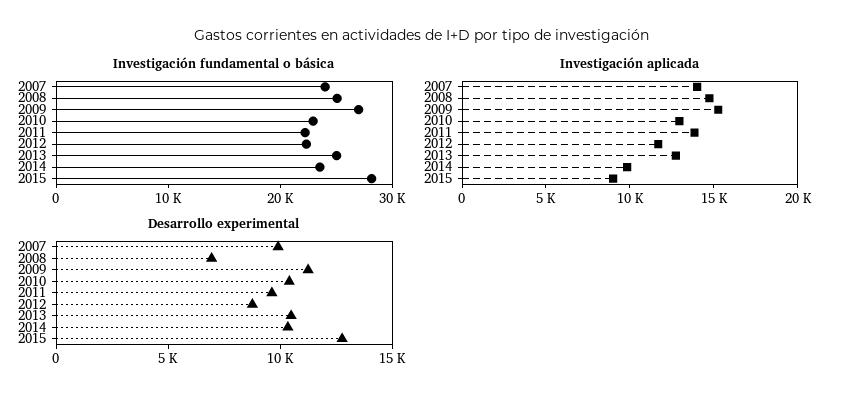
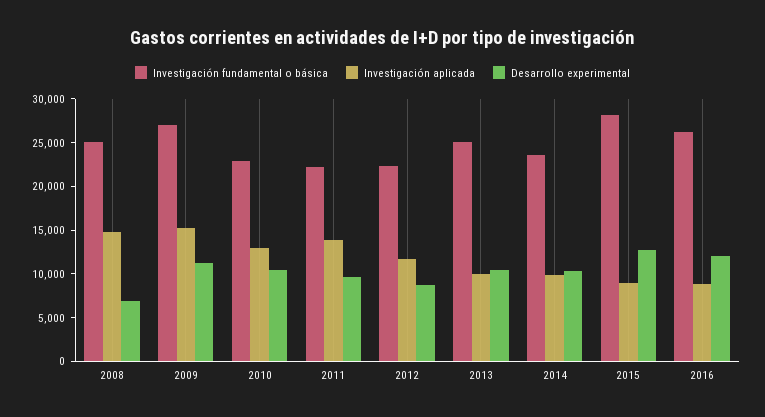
Investigación fundamental o básica, 2007: 24000 -> none
Investigación aplicada, 2007: 14000 -> none
Investigación aplicada, 2013: 13000 -> 10000
Desarrollo experimental, 2007: 10000 -> none
Investigación fundamental o básica, 2016: none -> 26000
Investigación aplicada, 2016: none -> 9000
Desarrollo experimental, 2016: none -> 12000

